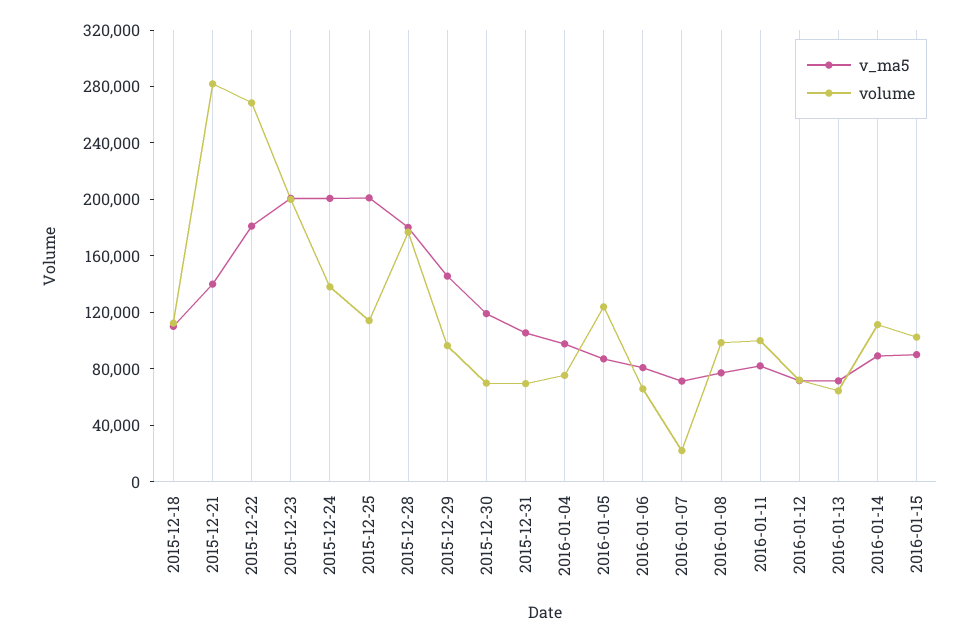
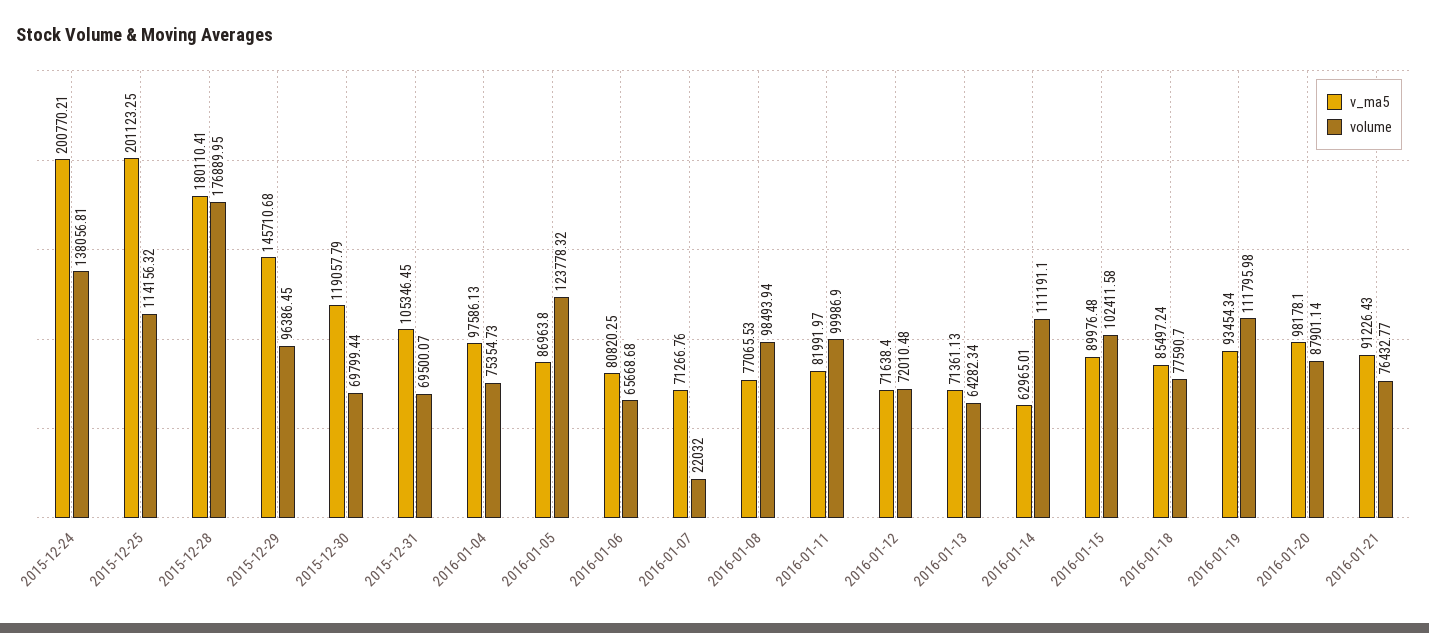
v_ma5, 2015-12-18: 110000 -> none
volume, 2015-12-18: 110000 -> none
v_ma5, 2015-12-21: 140000 -> none
volume, 2015-12-21: 280000 -> none
v_ma5, 2015-12-22: 180000 -> none
volume, 2015-12-22: 270000 -> none
v_ma5, 2015-12-23: 200000 -> none
volume, 2015-12-23: 200000 -> none
v_ma5, 2016-01-14: 90000 -> 62965.01
v_ma5, 2016-01-18: none -> 85497.24
volume, 2016-01-18: none -> 77590.7
v_ma5, 2016-01-19: none -> 93454.34
volume, 2016-01-19: none -> 111795.98
v_ma5, 2016-01-20: none -> 98178.1
volume, 2016-01-20: none -> 87901.14
v_ma5, 2016-01-21: none -> 91226.43
volume, 2016-01-21: none -> 76432.77

